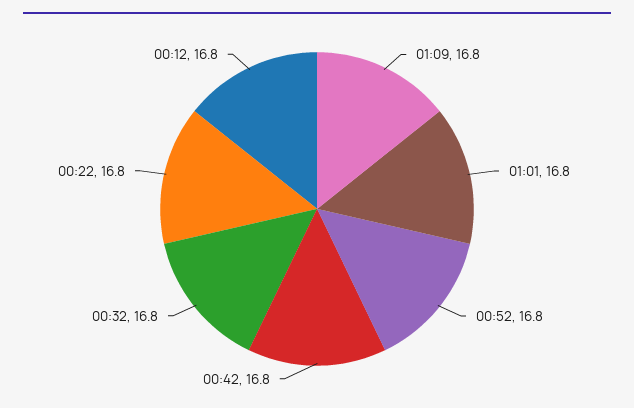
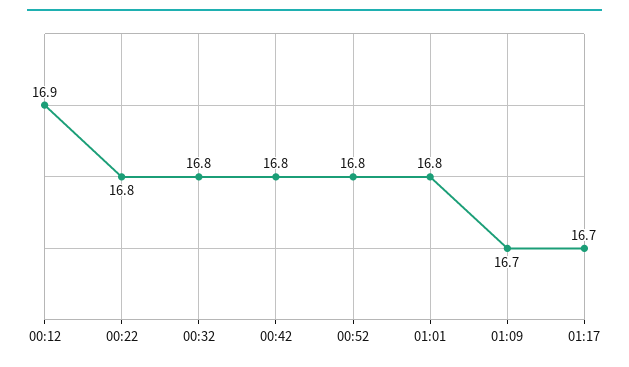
01:09: 16.8 -> 16.7
00:12: 16.8 -> 16.9
01:17: none -> 16.7

